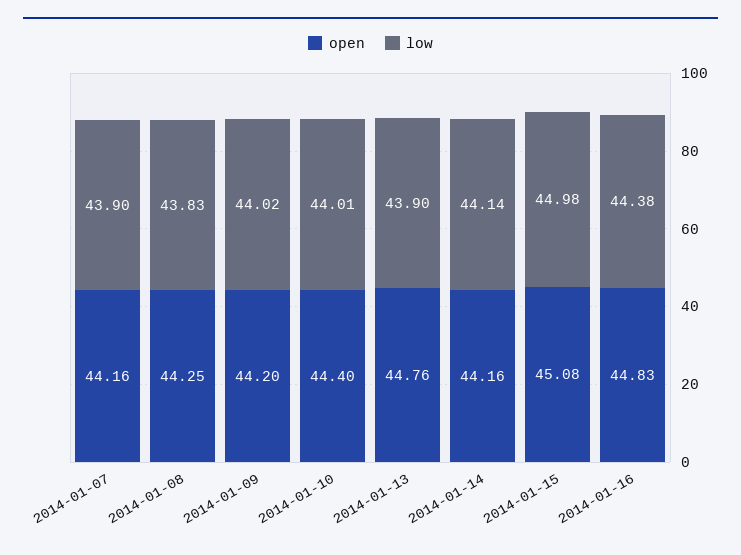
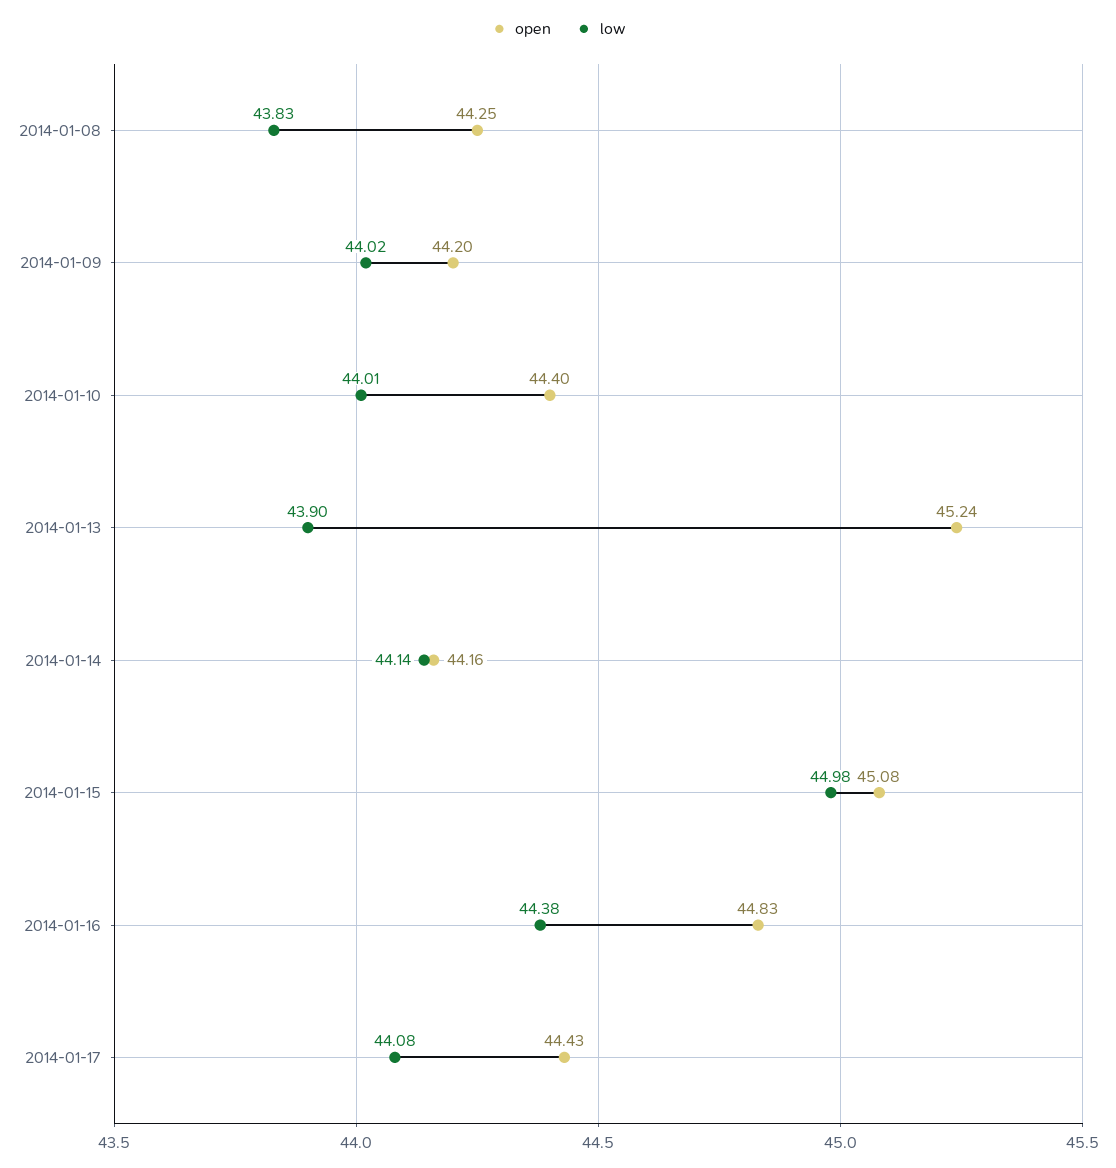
open, 2014-01-07: 44.16 -> none
low, 2014-01-07: 43.9 -> none
open, 2014-01-13: 44.76 -> 45.24
open, 2014-01-17: none -> 44.43
low, 2014-01-17: none -> 44.08

